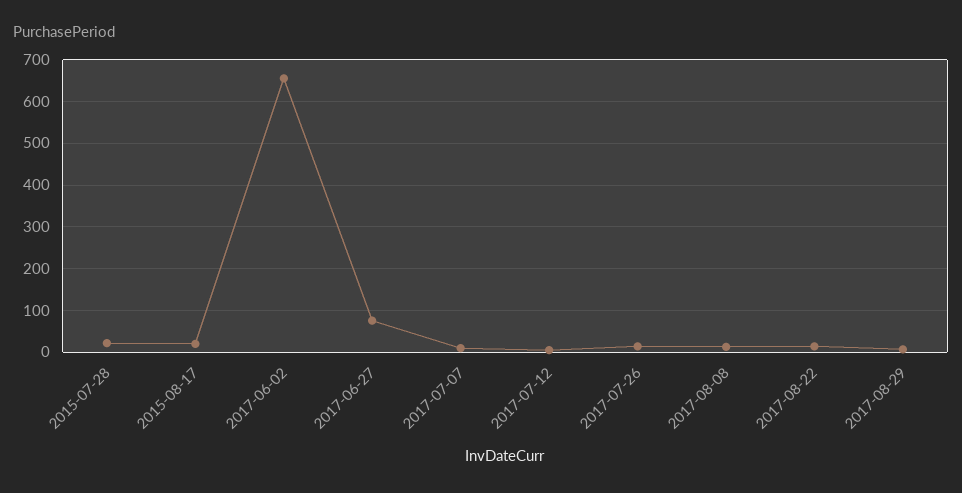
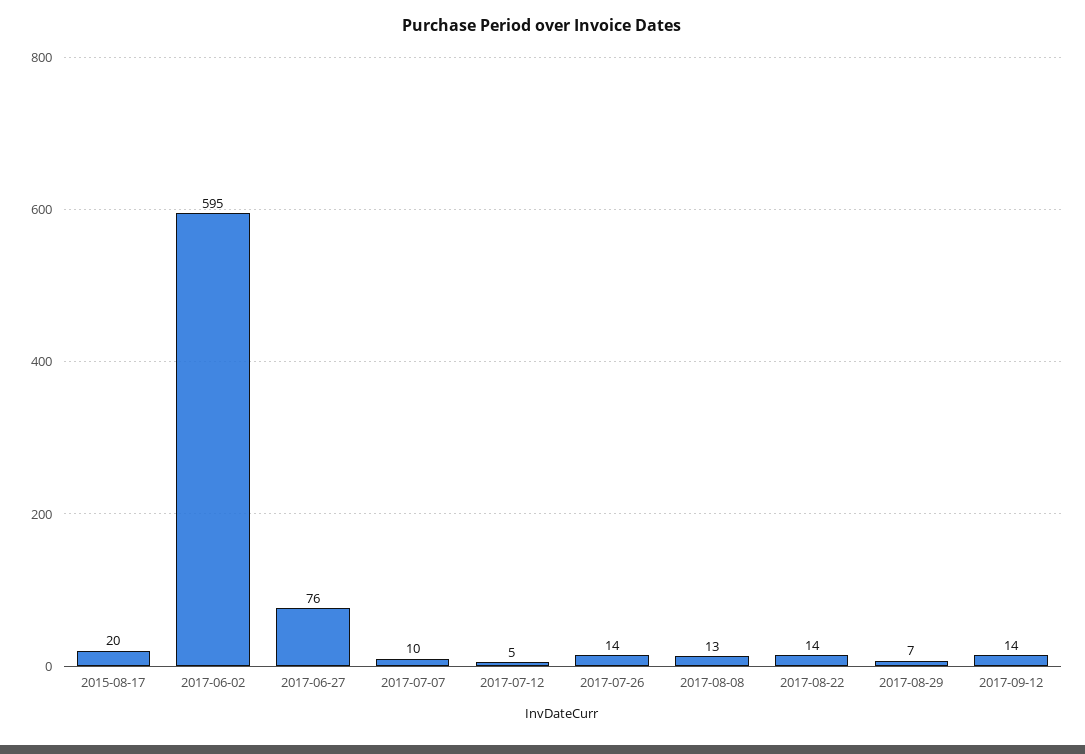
2015-07-28: 20 -> none
2017-06-02: 660 -> 595
2017-09-12: none -> 14

